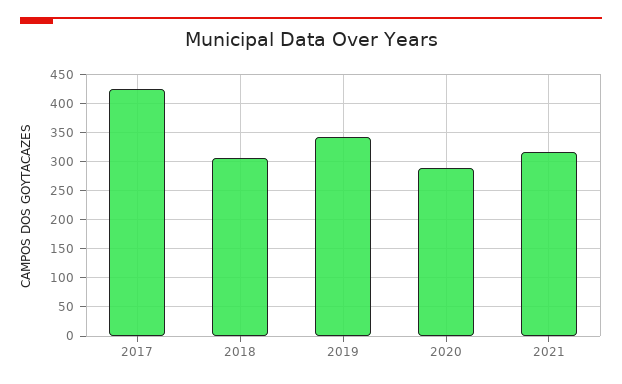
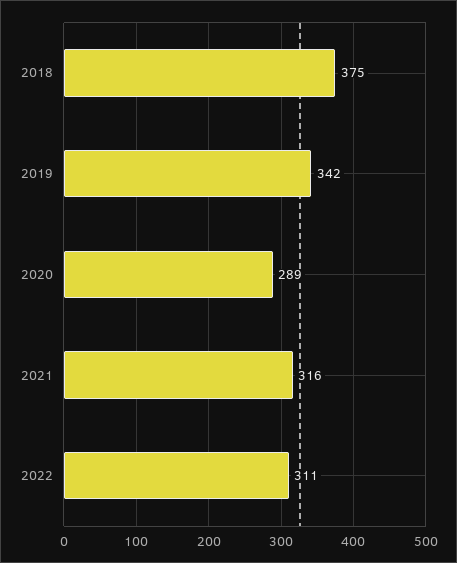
2017: 425 -> none
2018: 300 -> 375
2022: none -> 311

